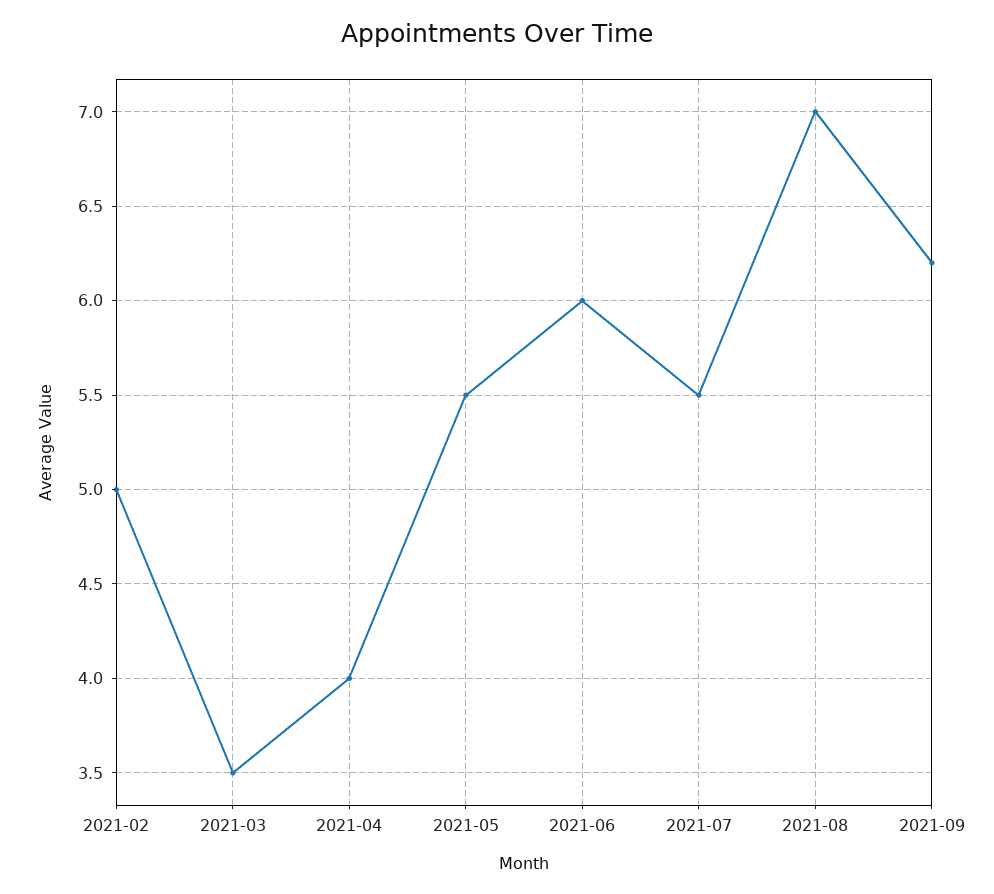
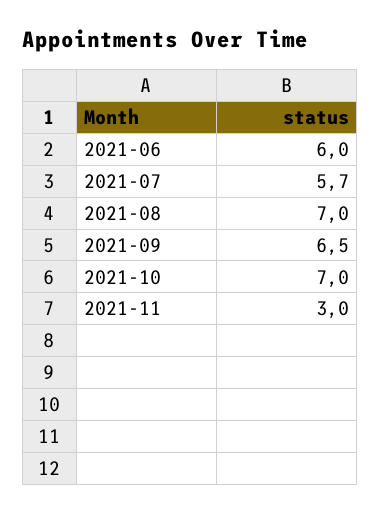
2021-02: 5 -> none
2021-03: 3.5 -> none
2021-04: 4 -> none
2021-05: 5.5 -> none
2021-07: 5.5 -> 5.7
2021-09: 6.2 -> 6.5
2021-10: none -> 7
2021-11: none -> 3

